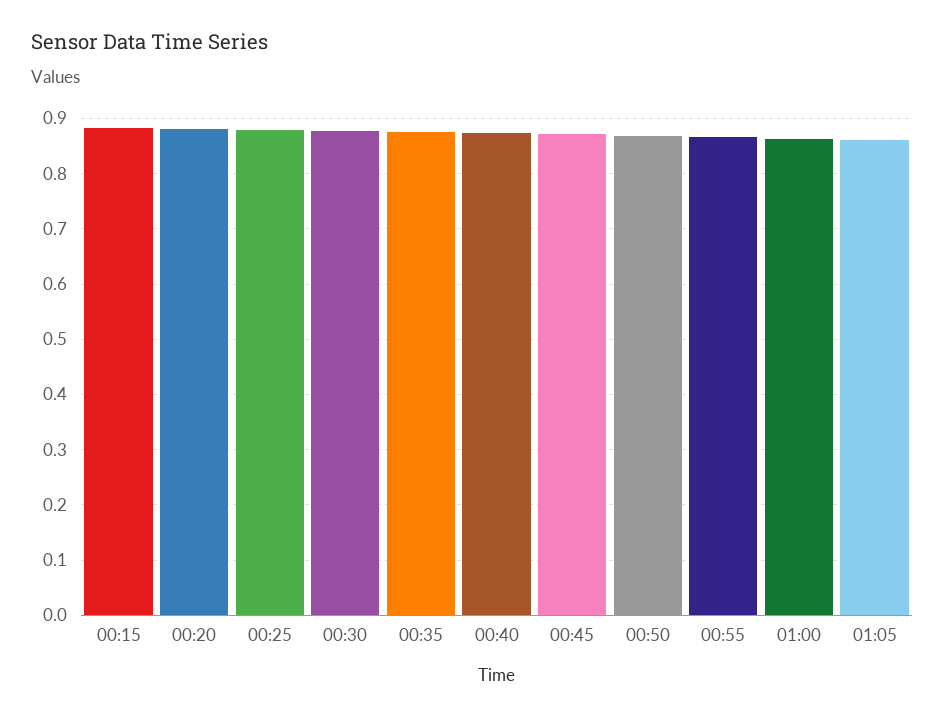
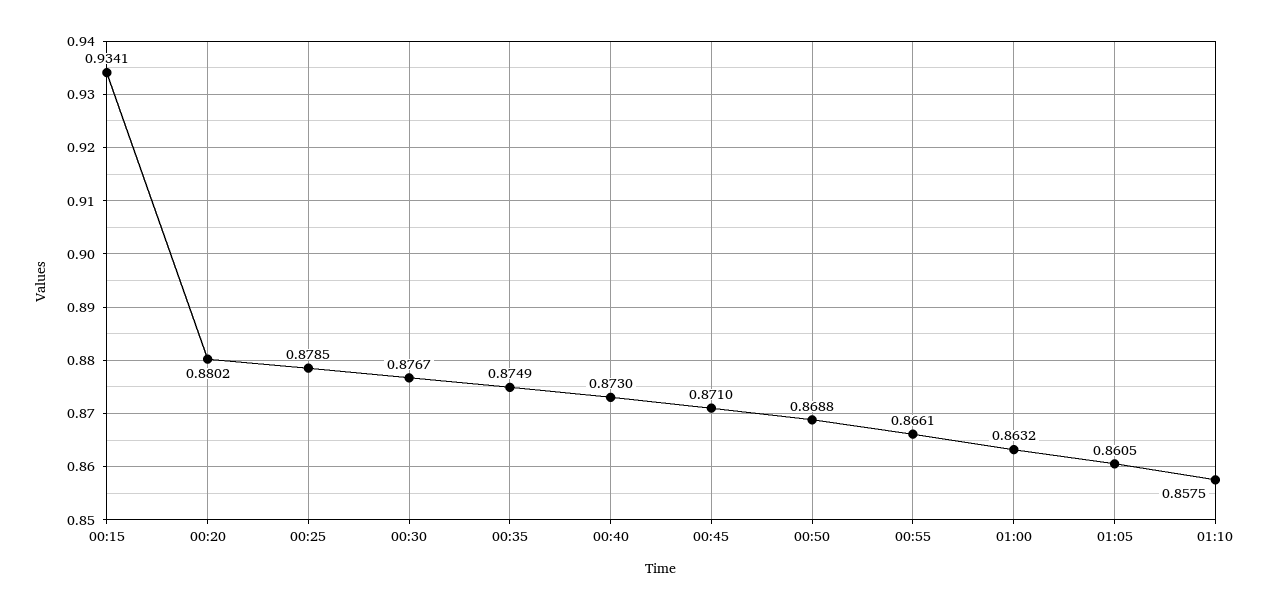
00:15: 0.88 -> 0.9341
01:10: none -> 0.8575

